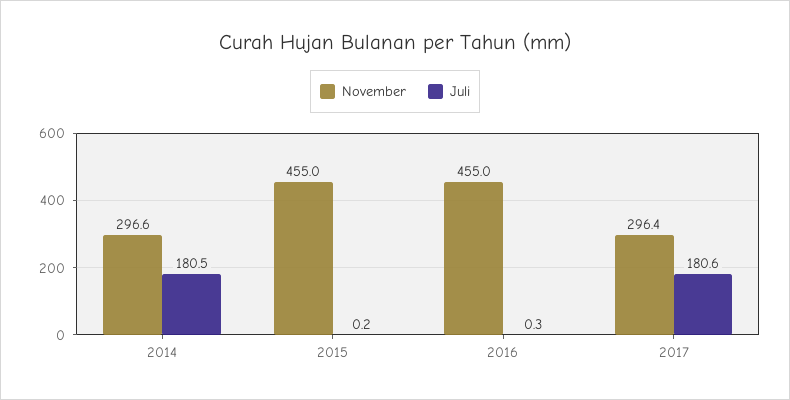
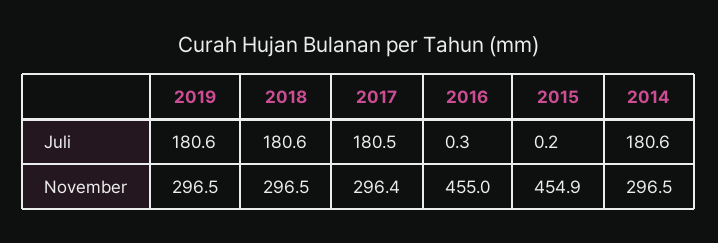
November, 2014: 296.6 -> 296.5
Juli, 2014: 180.5 -> 180.6
November, 2015: 455 -> 454.9
Juli, 2017: 180.6 -> 180.5
Juli, 2019: none -> 180.6
Juli, 2018: none -> 180.6
November, 2019: none -> 296.5
November, 2018: none -> 296.5

